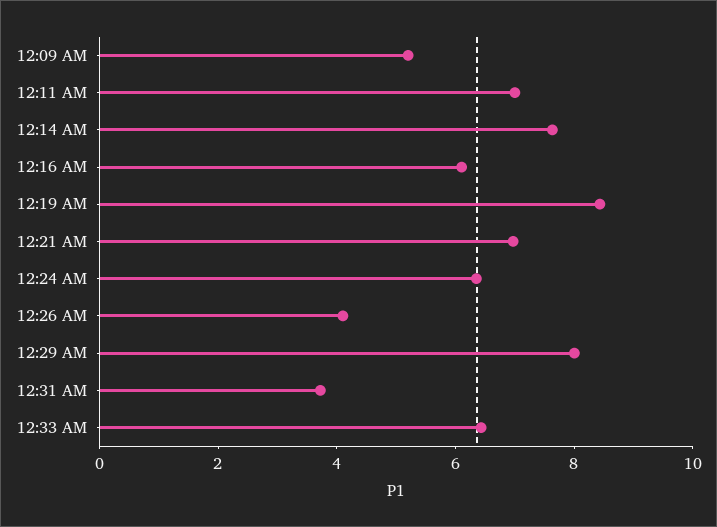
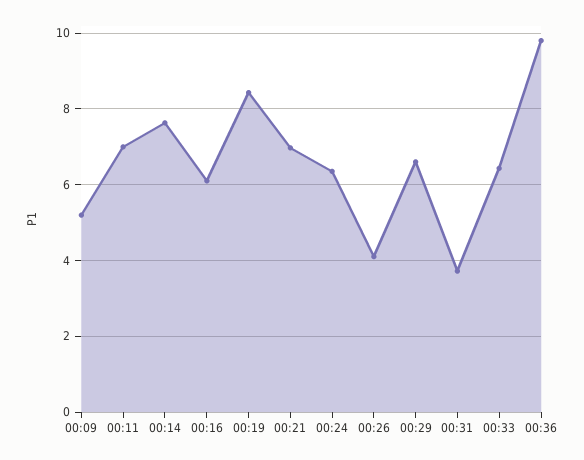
12:29 AM: 8 -> 6.6
00:36: none -> 9.8

